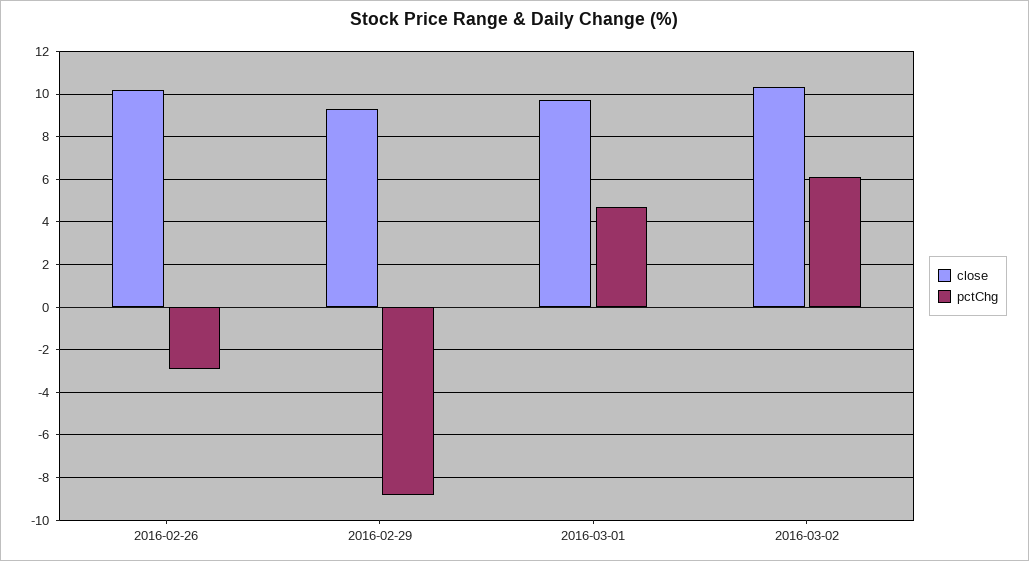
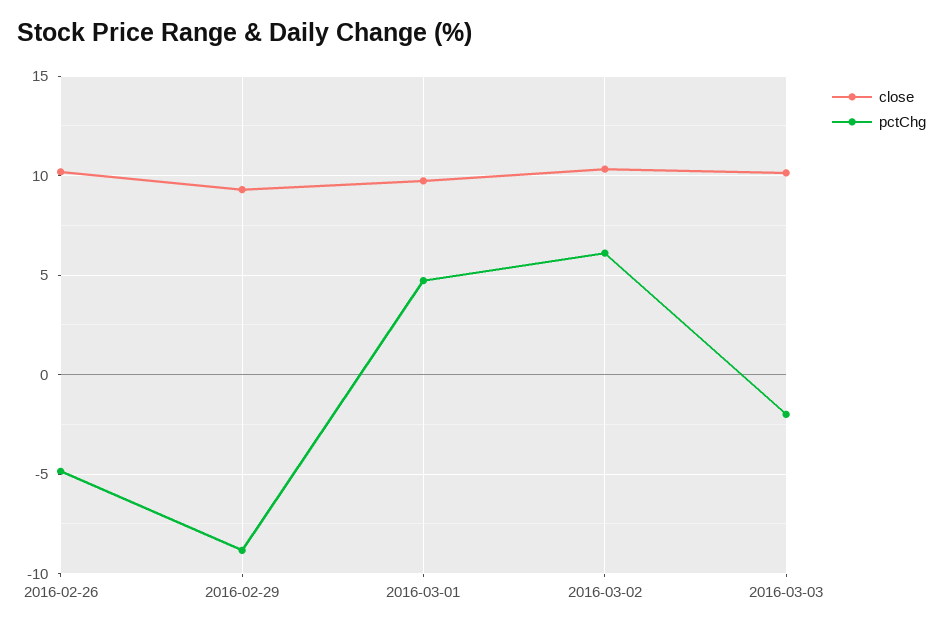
pctChg, 2016-02-26: -3 -> -5
close, 2016-03-03: none -> 10
pctChg, 2016-03-03: none -> -2

